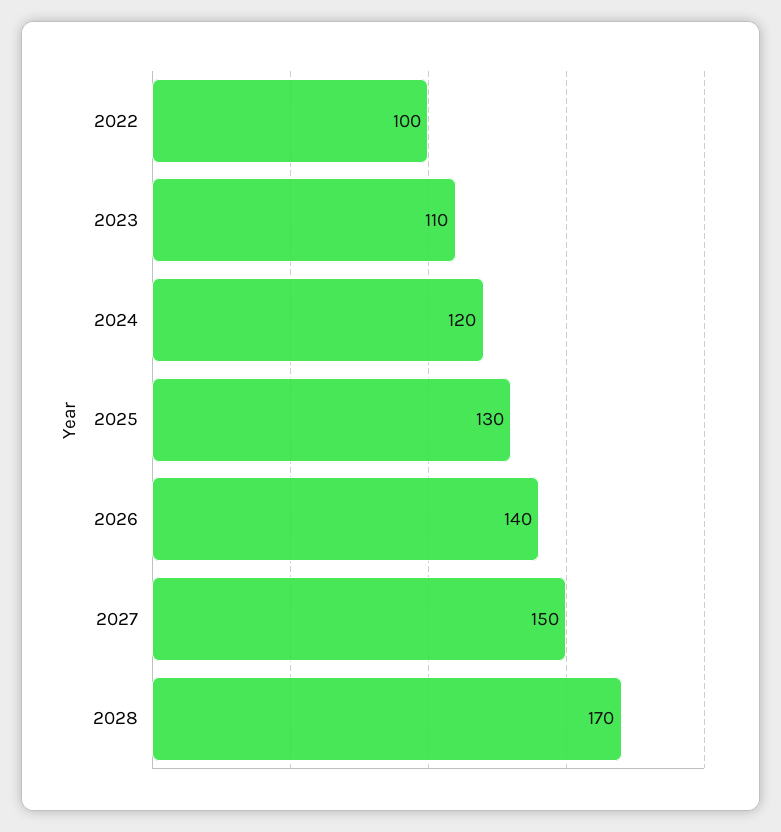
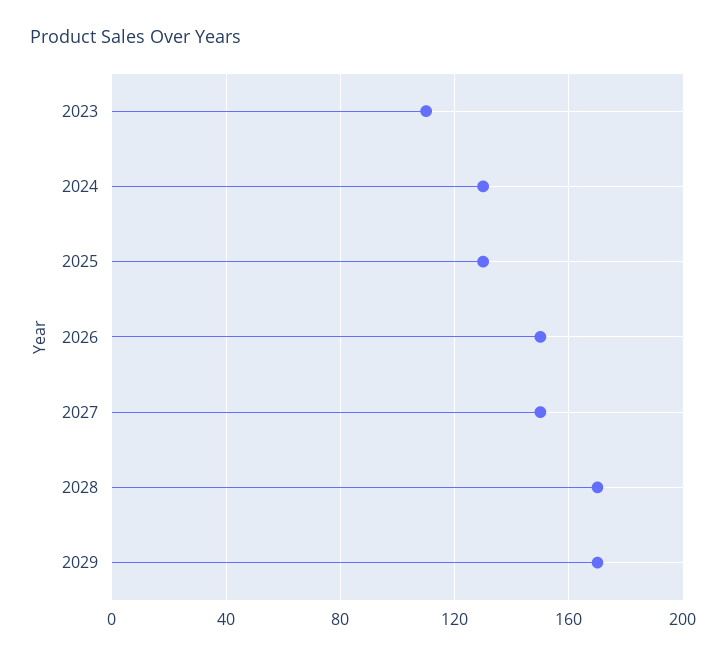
2022: 100 -> none
2024: 120 -> 130
2026: 140 -> 150
2029: none -> 170

